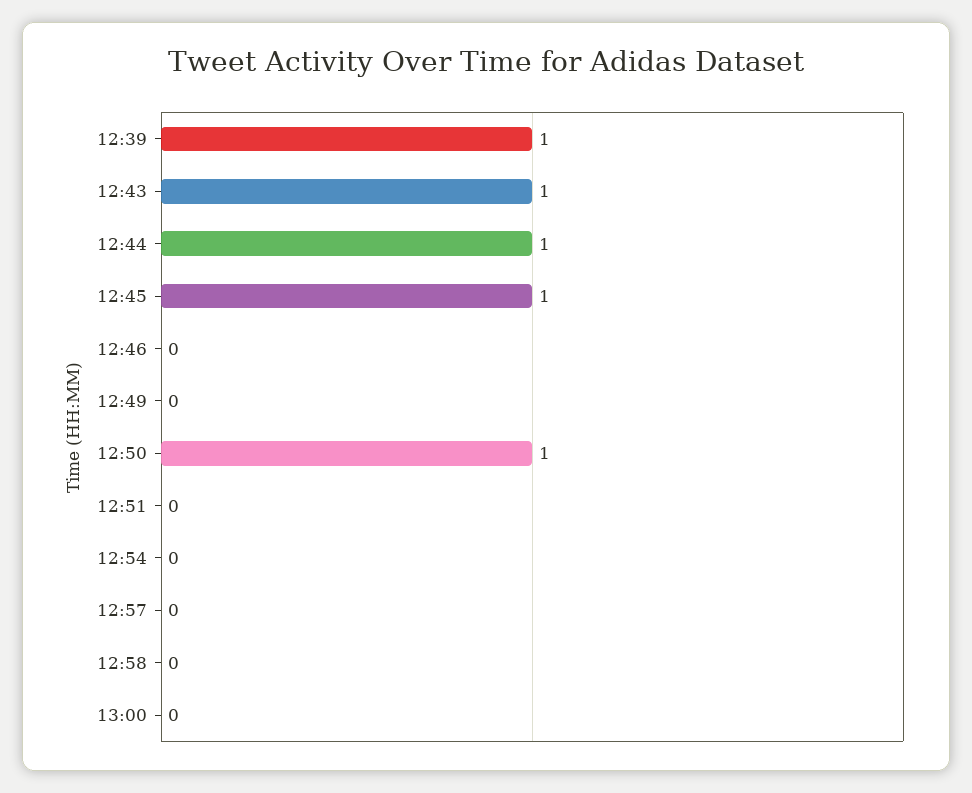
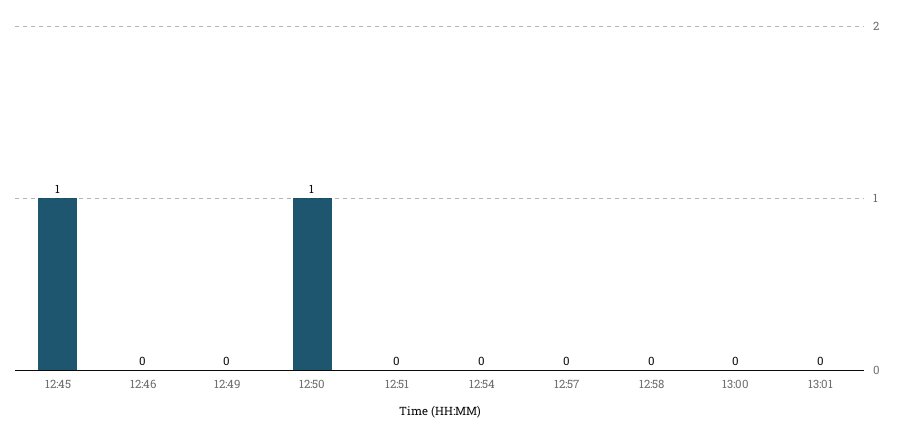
12:39: 1 -> none
12:43: 1 -> none
12:44: 1 -> none
13:01: none -> 0

